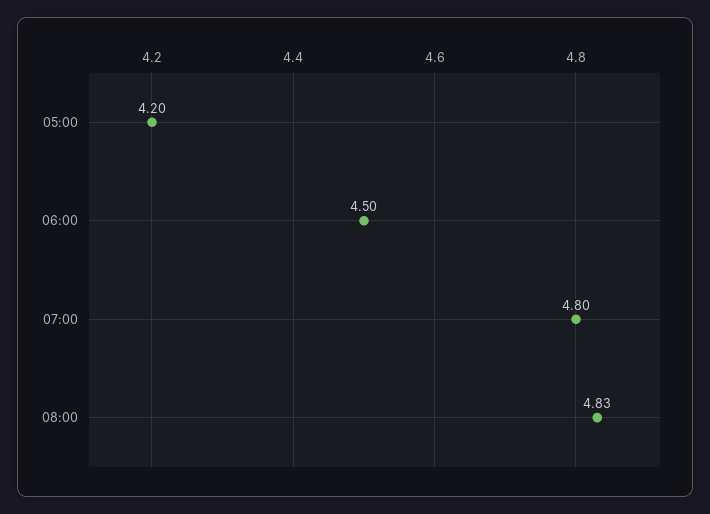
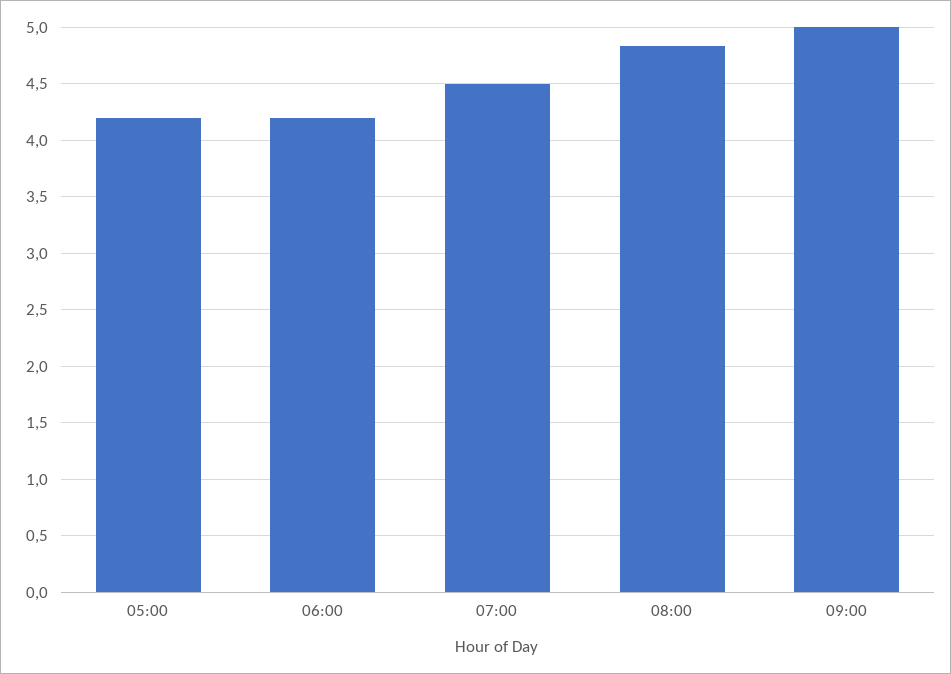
06:00: 4.5 -> 4.2
07:00: 4.8 -> 4.5
09:00: none -> 5

